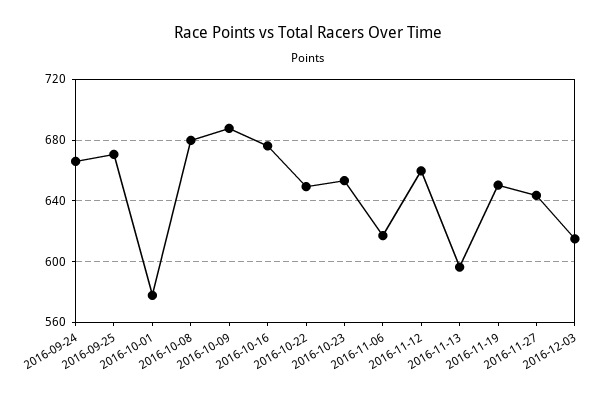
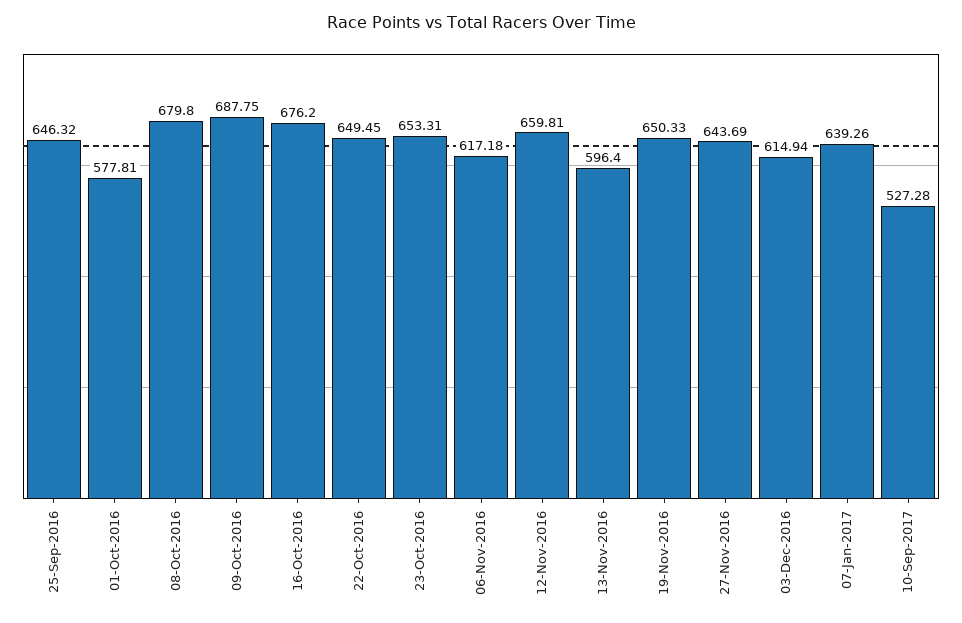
2016-09-24: 665 -> none
2016-09-25: 670 -> 646.32
07-Jan-2017: none -> 639.26
10-Sep-2017: none -> 527.28

